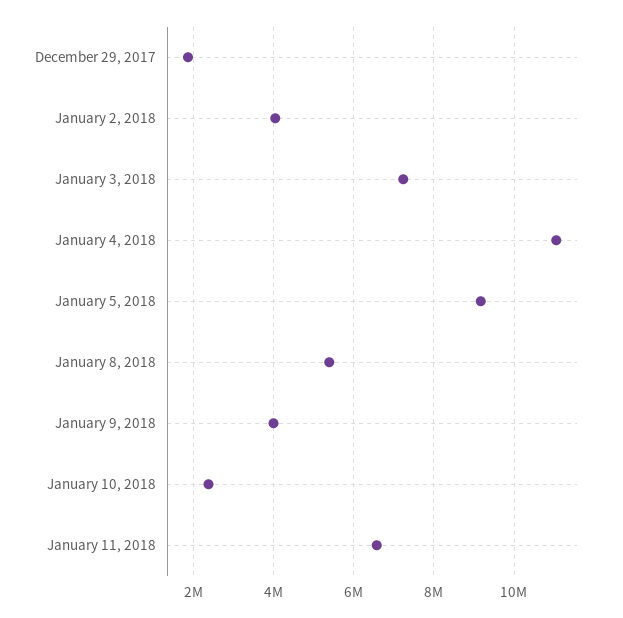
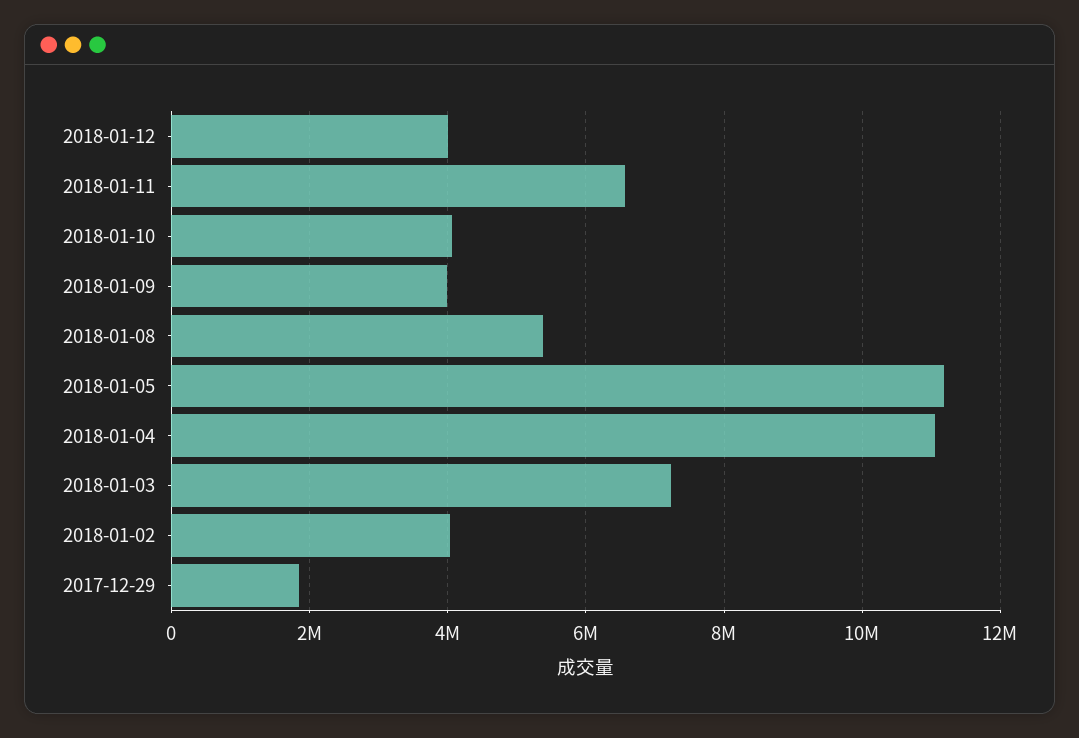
January 5, 2018: 9200000 -> 11200000
January 10, 2018: 2400000 -> 4000000
2018-01-12: none -> 4000000

